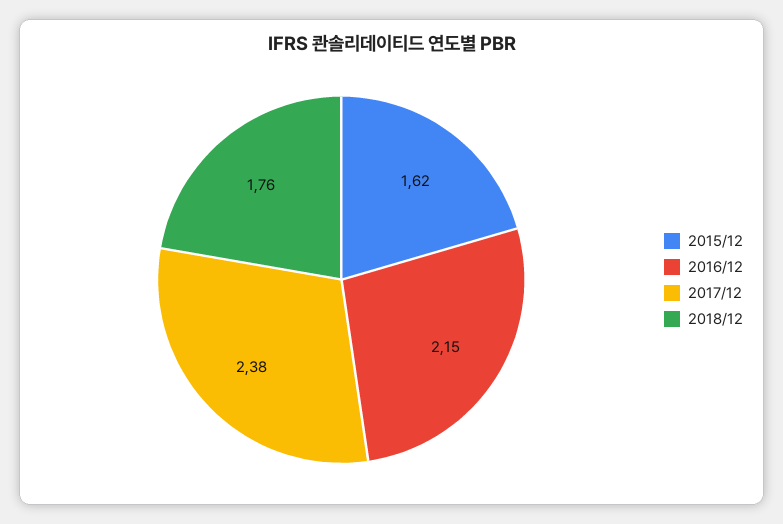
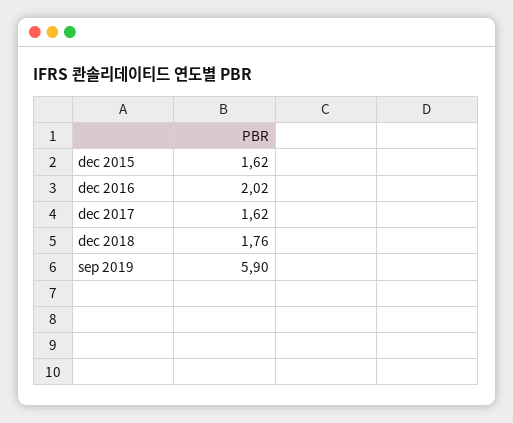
2016/12: 2.15 -> 2.02
2017/12: 2.38 -> 1.62
sep 2019: none -> 5.9

